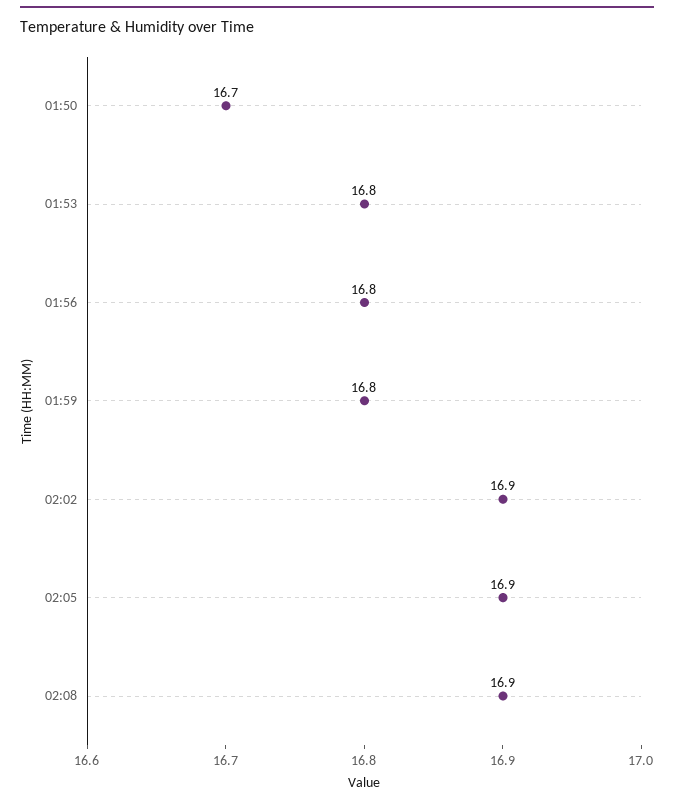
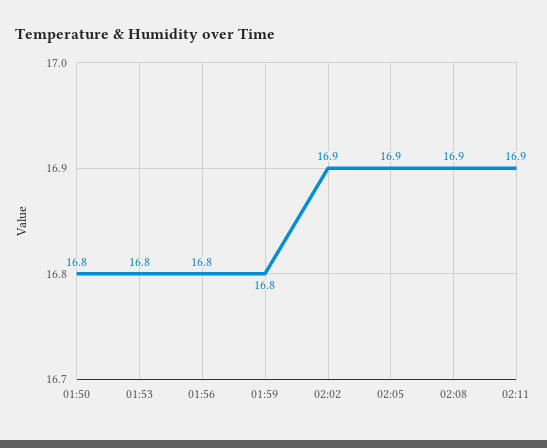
01:50: 16.7 -> 16.8
02:11: none -> 16.9

